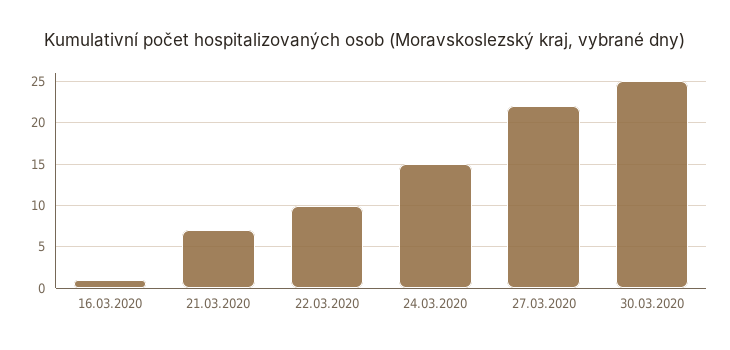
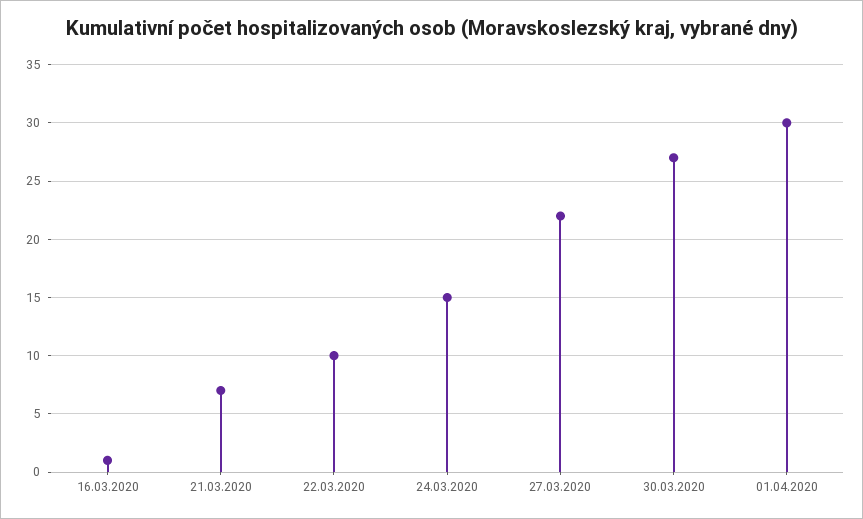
30.03.2020: 25 -> 27
01.04.2020: none -> 30

